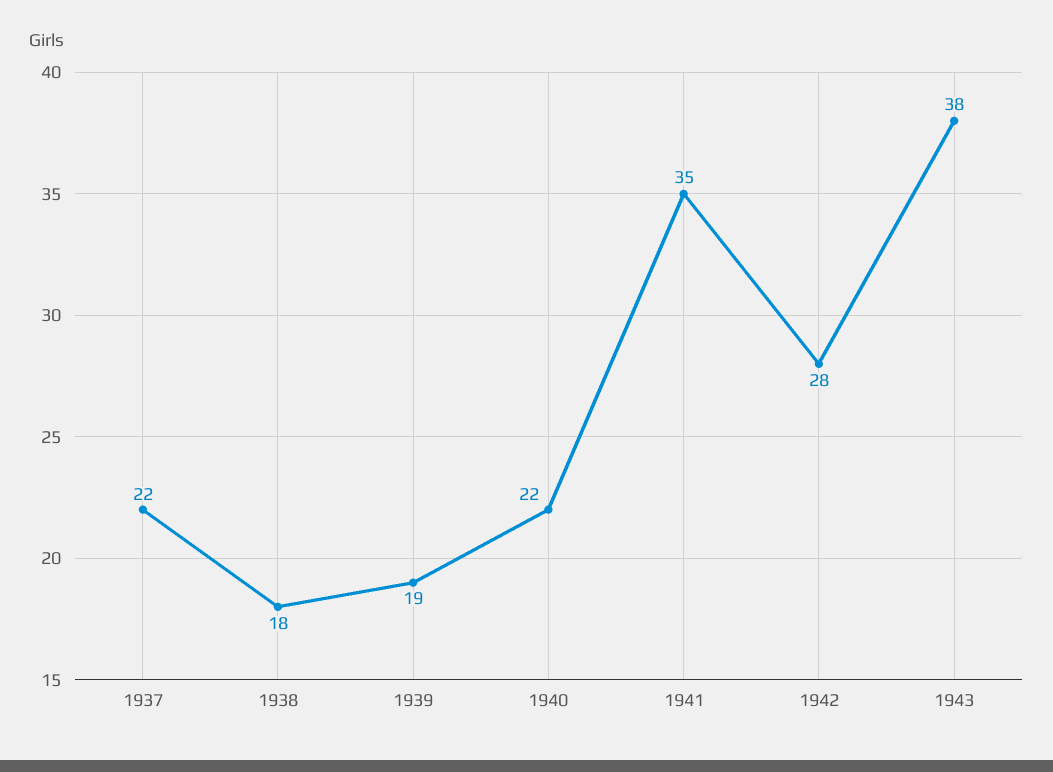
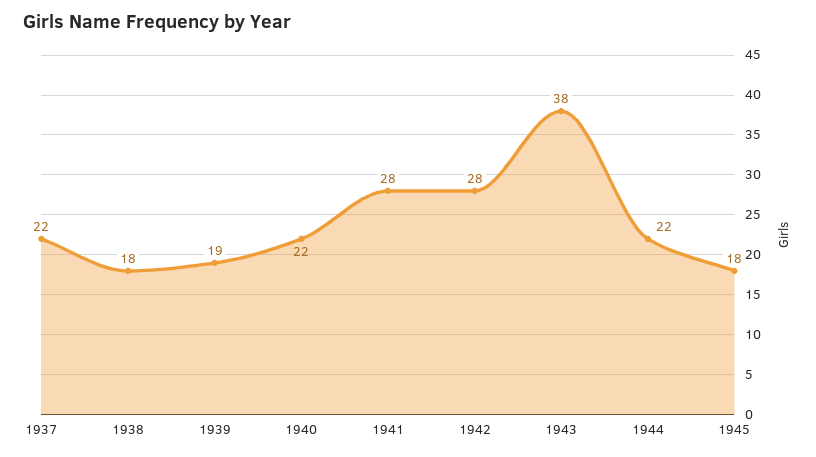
1941: 35 -> 28
1944: none -> 22
1945: none -> 18

